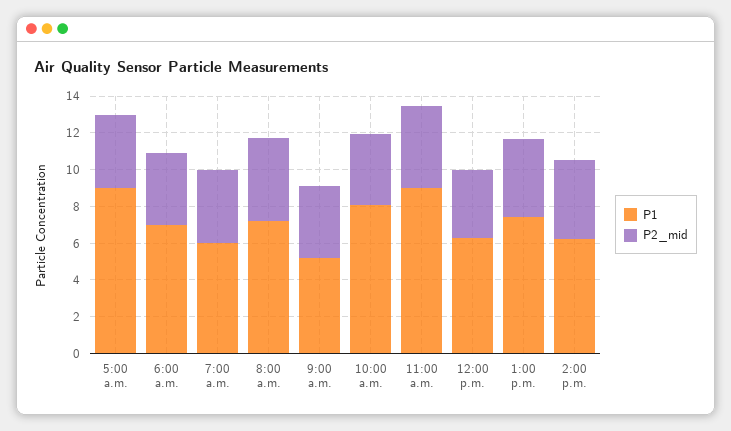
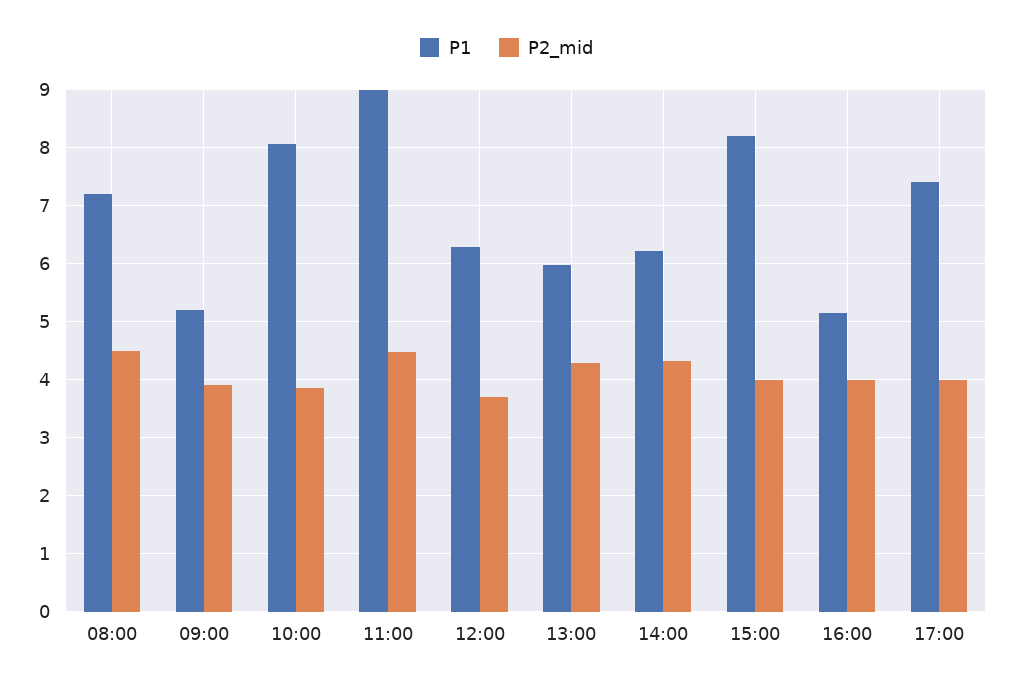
P1, 5:00 a.m.: 9 -> none
P2_mid, 5:00 a.m.: 4 -> none
P1, 6:00 a.m.: 7 -> none
P2_mid, 6:00 a.m.: 4 -> none
P1, 7:00 a.m.: 6 -> none
P2_mid, 7:00 a.m.: 4 -> none
P1, 1:00 p.m.: 7.5 -> 6
P1, 15:00: none -> 8.2
P2_mid, 15:00: none -> 4
P1, 16:00: none -> 5.2
P2_mid, 16:00: none -> 4
P1, 17:00: none -> 7.4
P2_mid, 17:00: none -> 4

